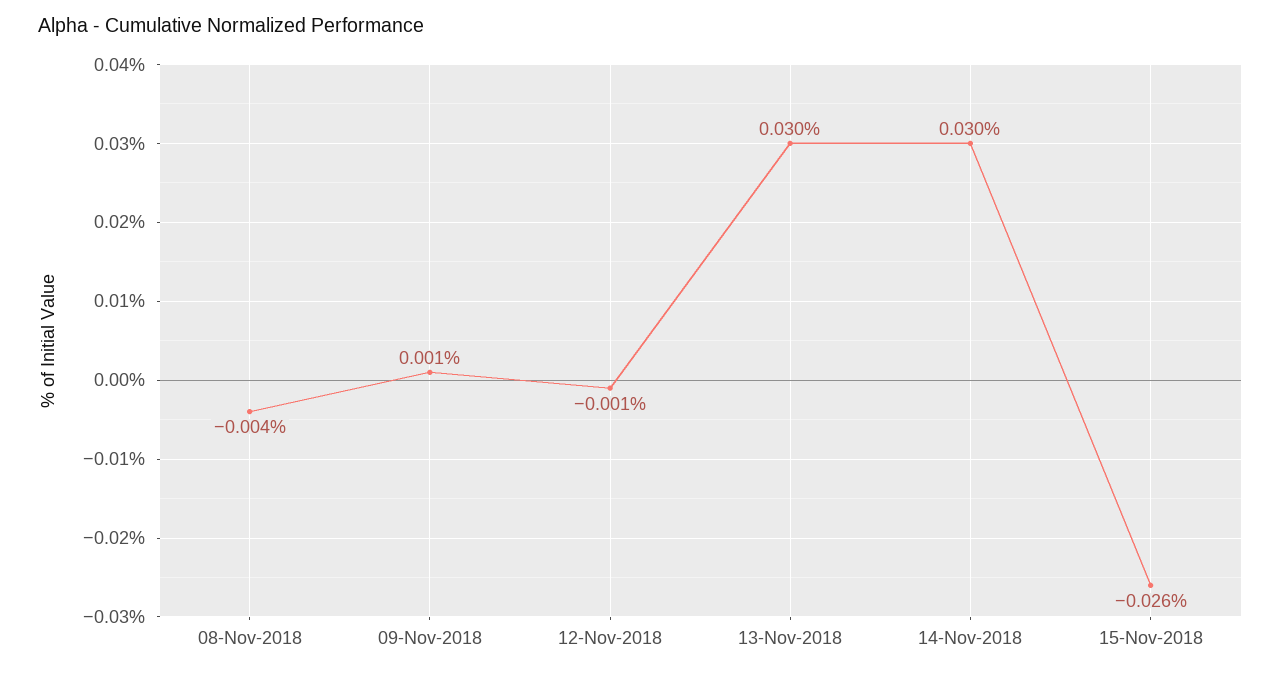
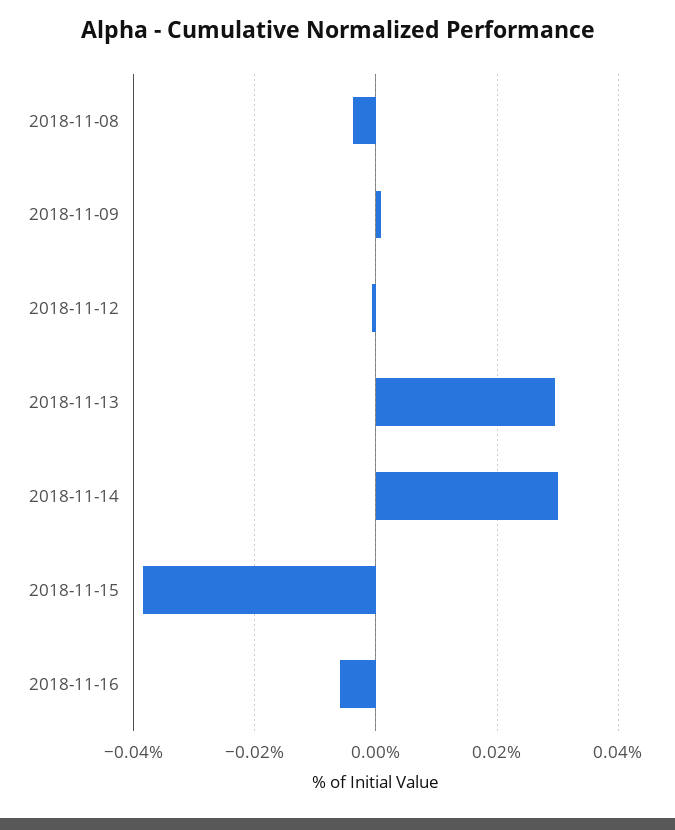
15-Nov-2018: -0.026 -> -0.038
2018-11-16: none -> -0.006

